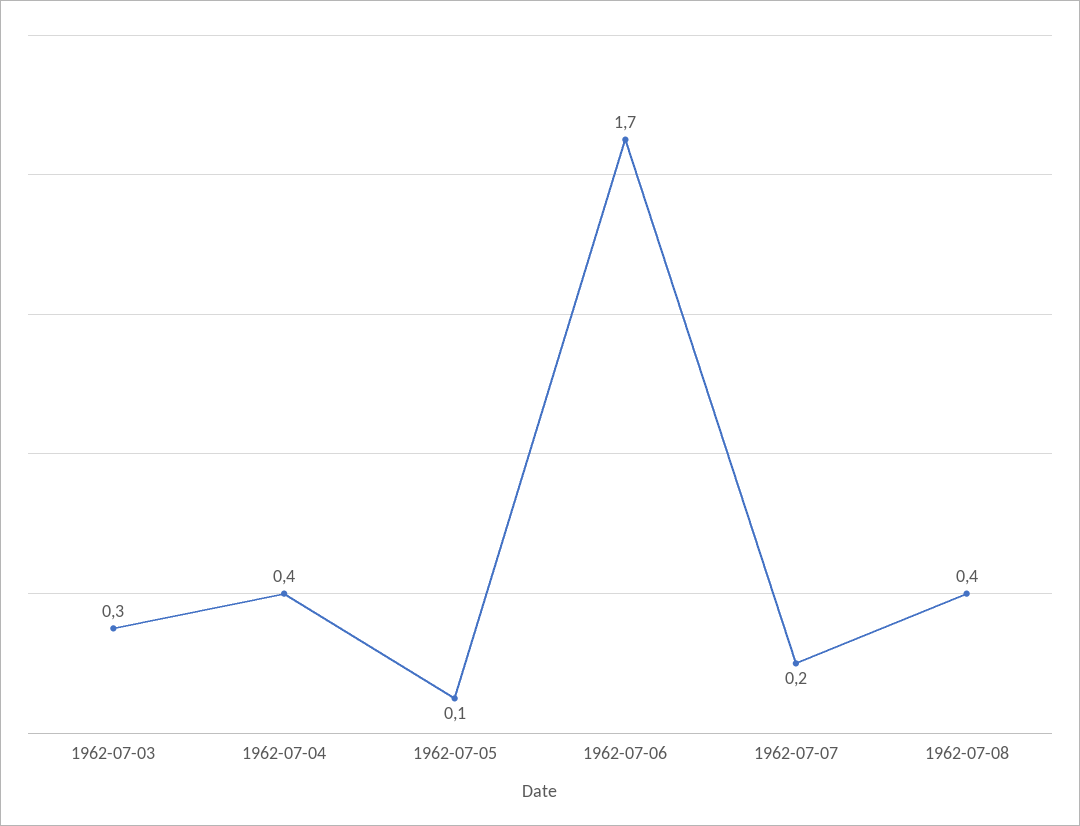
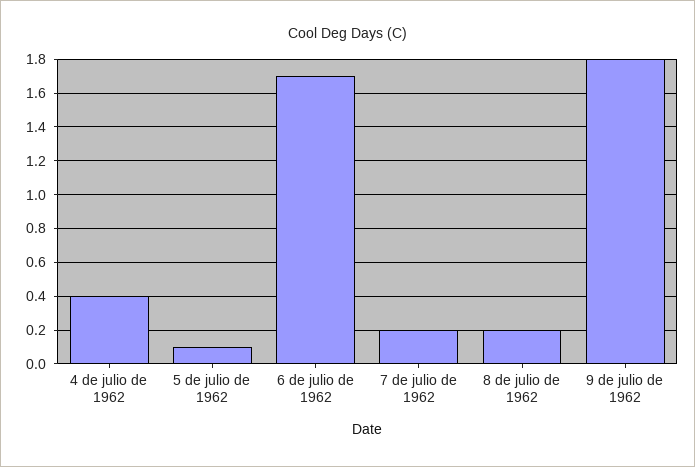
1962-07-03: 0.3 -> none
1962-07-08: 0.4 -> 0.2
9 de julio de 1962: none -> 1.8

